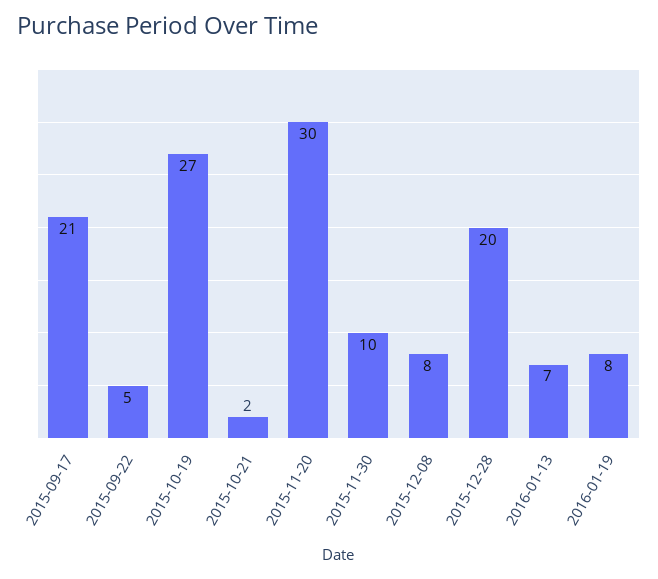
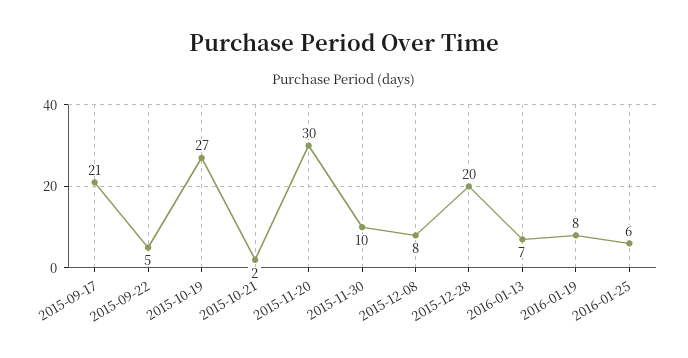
2016-01-25: none -> 6

